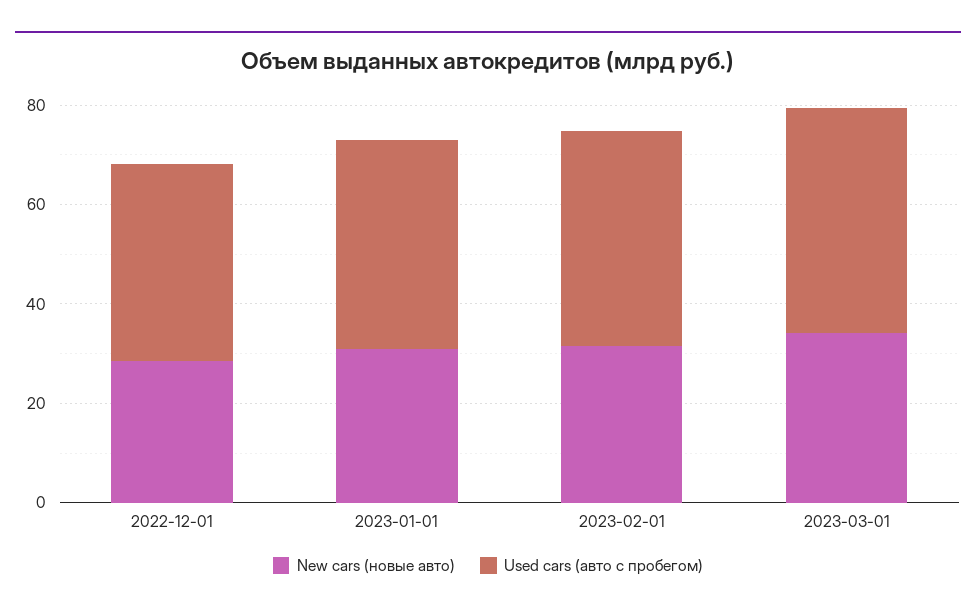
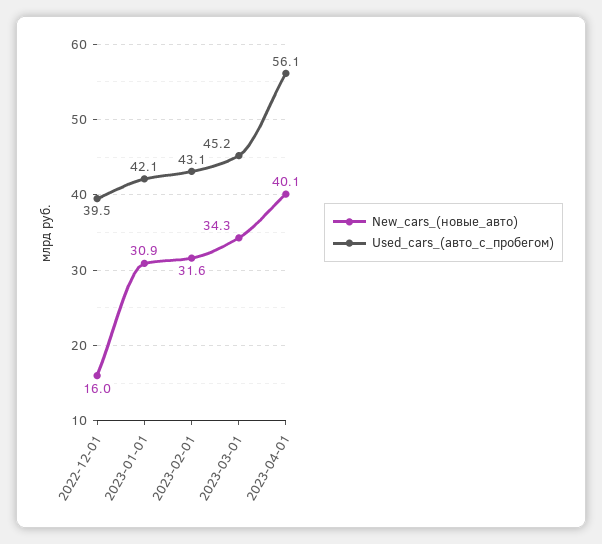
New cars (новые авто), 2022-12-01: 30 -> 16
New cars (новые авто), 2023-04-01: none -> 40.1
Used cars (авто с пробегом), 2023-04-01: none -> 56.1

